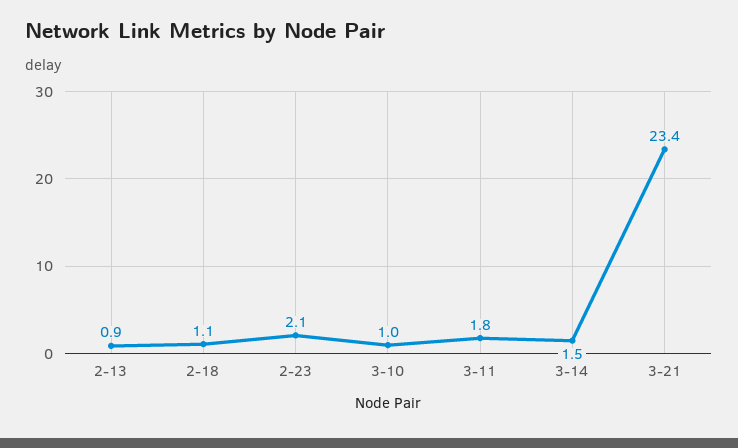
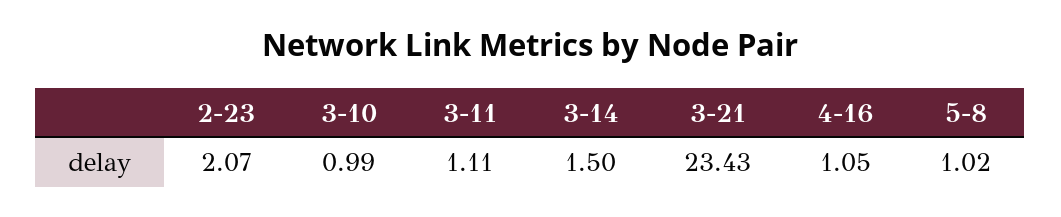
2-13: 0.9 -> none
2-18: 1.1 -> none
3-11: 1.8 -> 1.11
4-16: none -> 1.05
5-8: none -> 1.02

